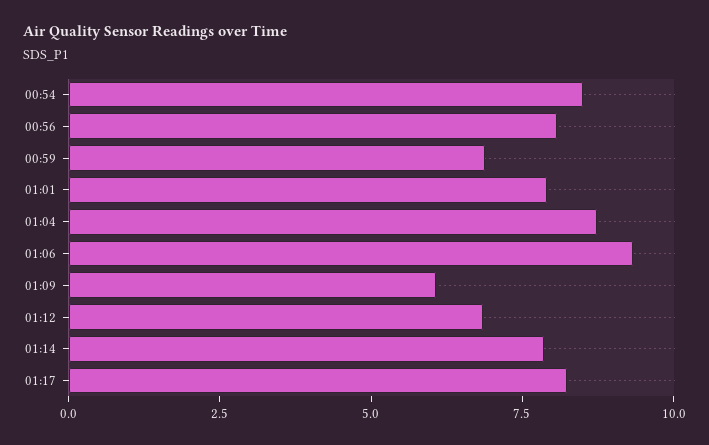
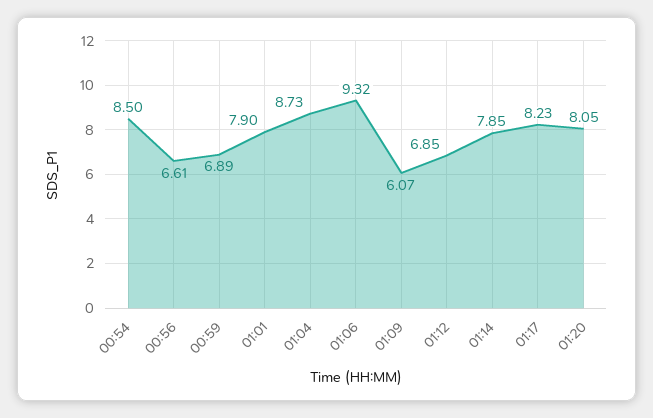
00:56: 8 -> 6.61
01:20: none -> 8.05

